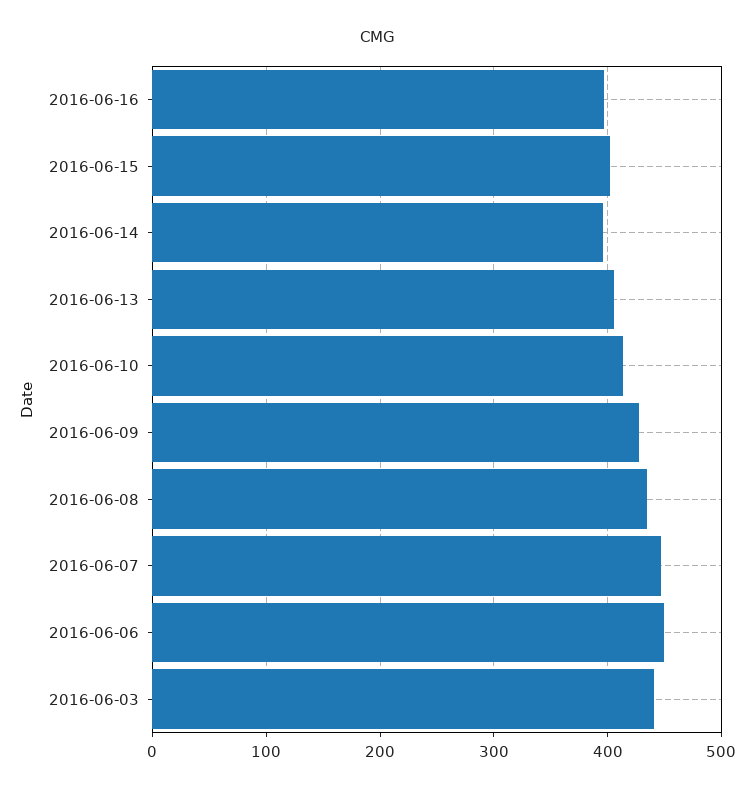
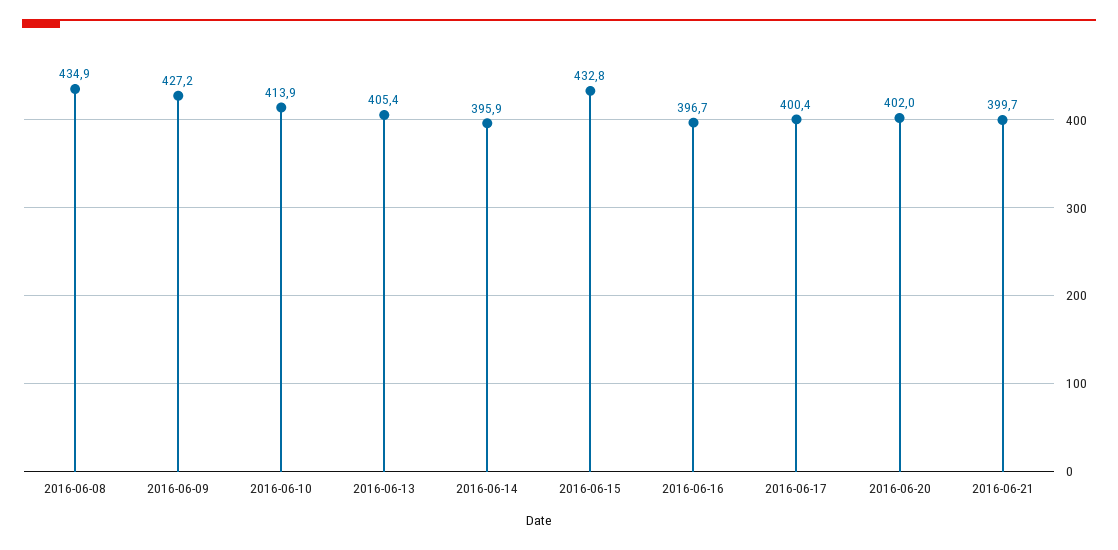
2016-06-15: 400 -> 432.8
2016-06-07: 450 -> none
2016-06-06: 450 -> none
2016-06-03: 440 -> none
2016-06-17: none -> 400.4
2016-06-20: none -> 402
2016-06-21: none -> 399.7

